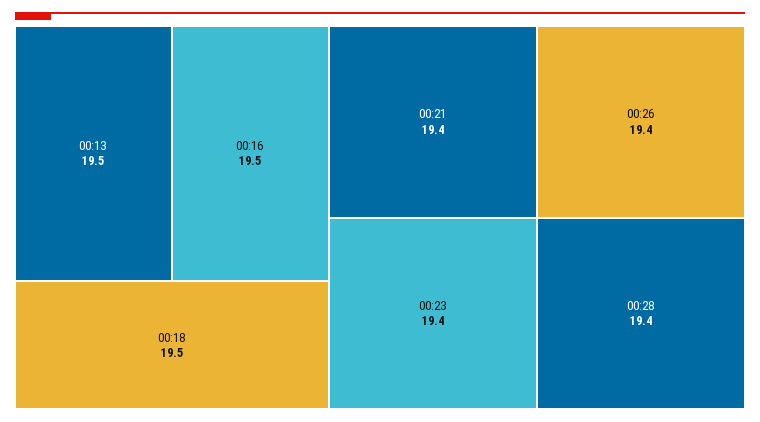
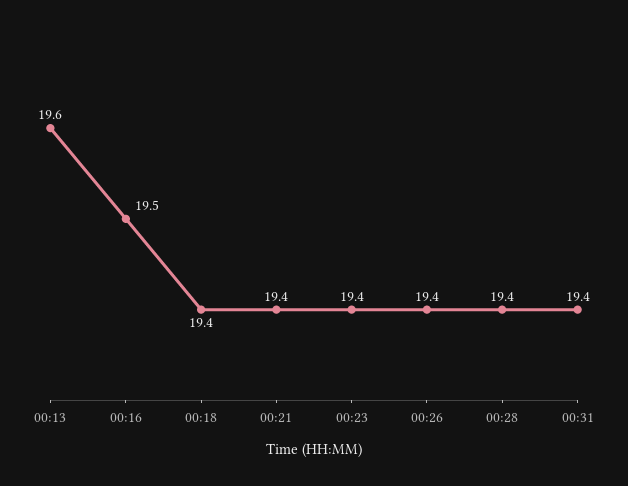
00:13: 19.5 -> 19.6
00:18: 19.5 -> 19.4
00:31: none -> 19.4

